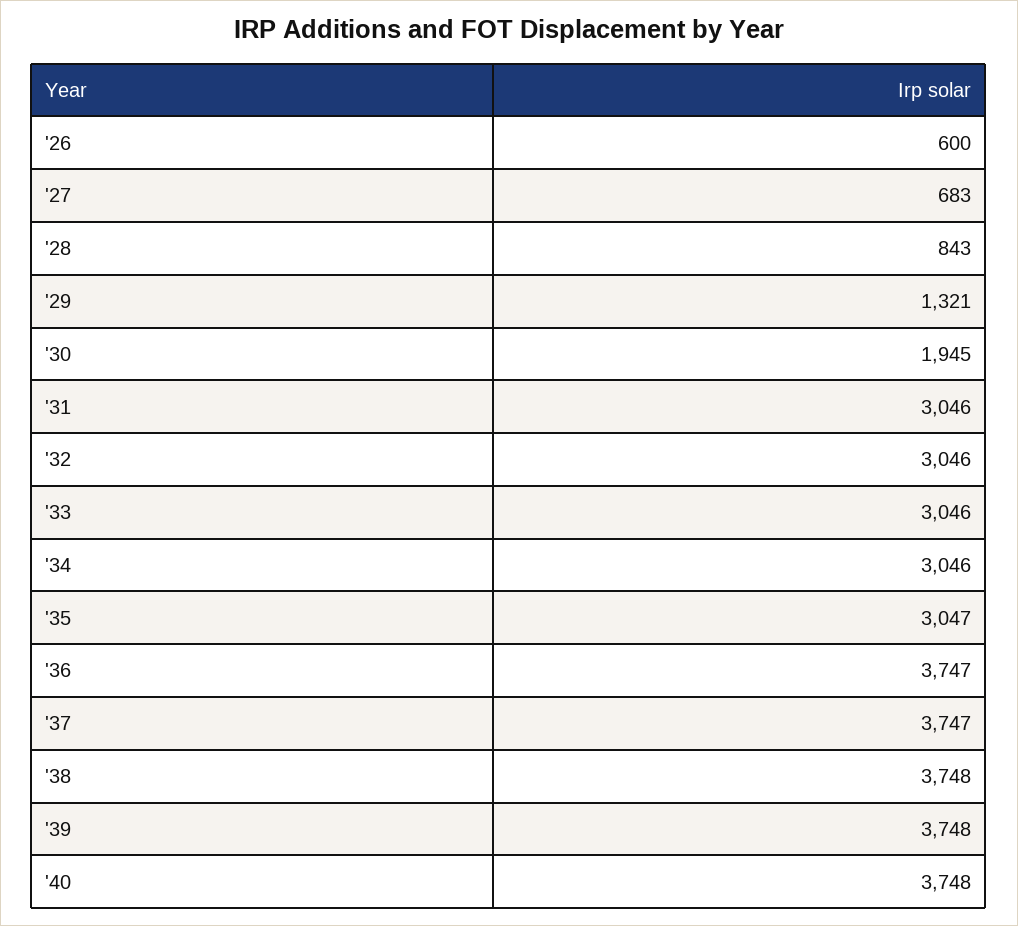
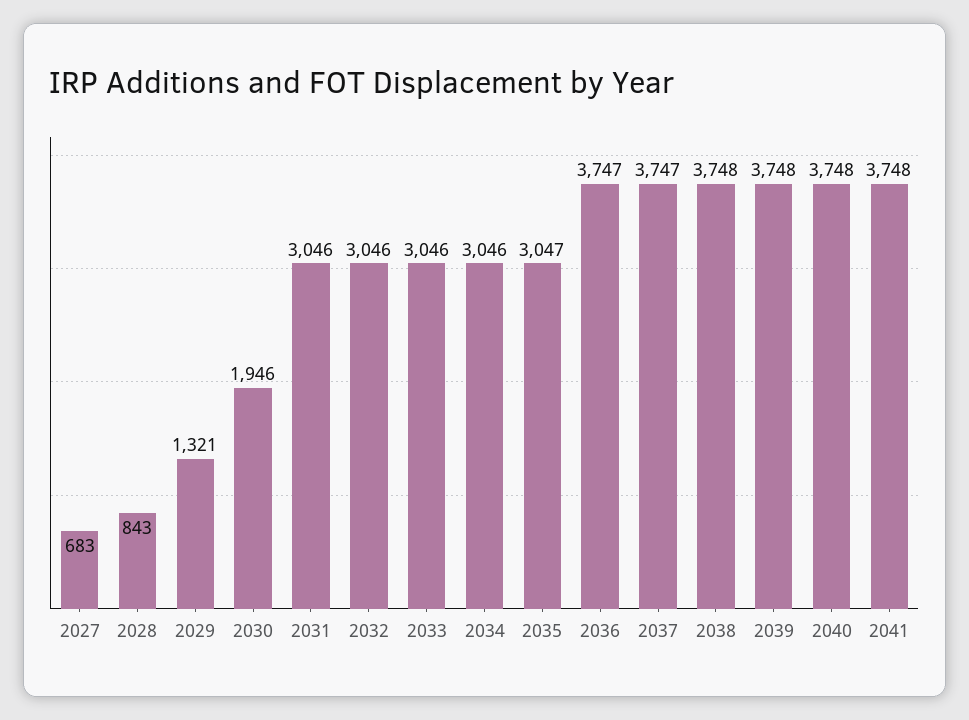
'26: 600 -> none
'30: 1945 -> 1946
2041: none -> 3748

